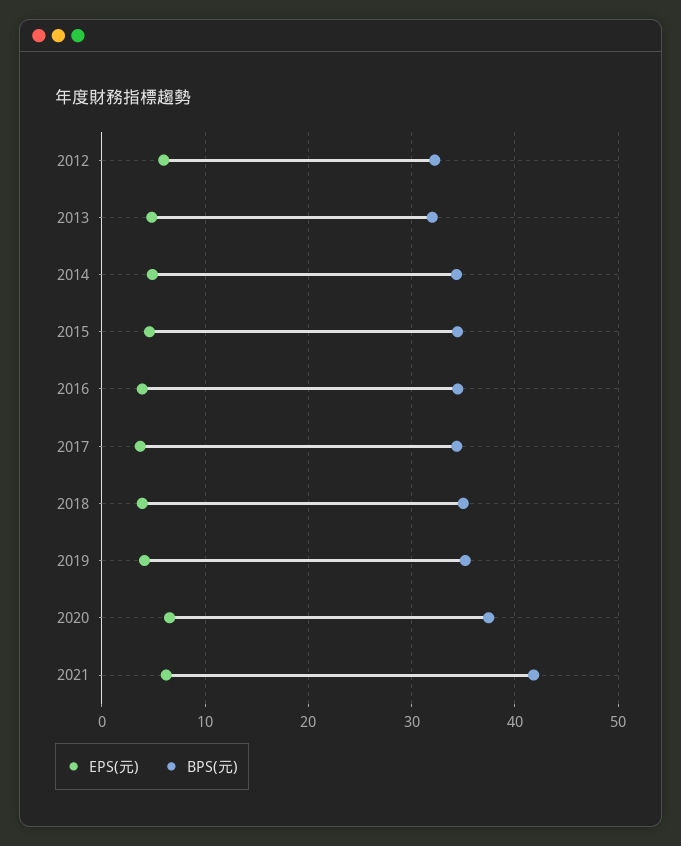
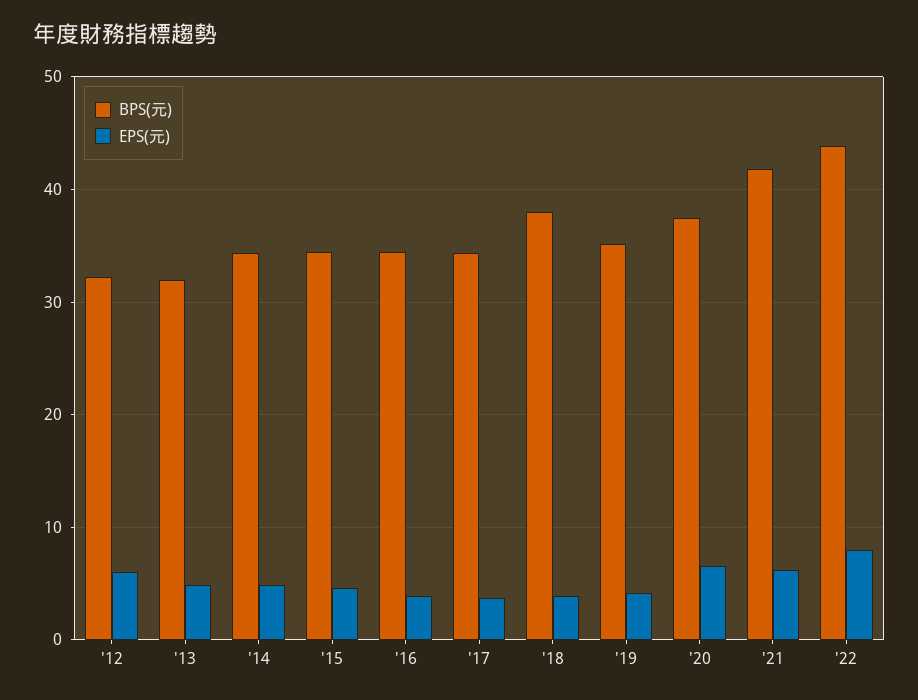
BPS(元), 2018: 35 -> 38
BPS(元), '22: none -> 44
EPS(元), '22: none -> 8

